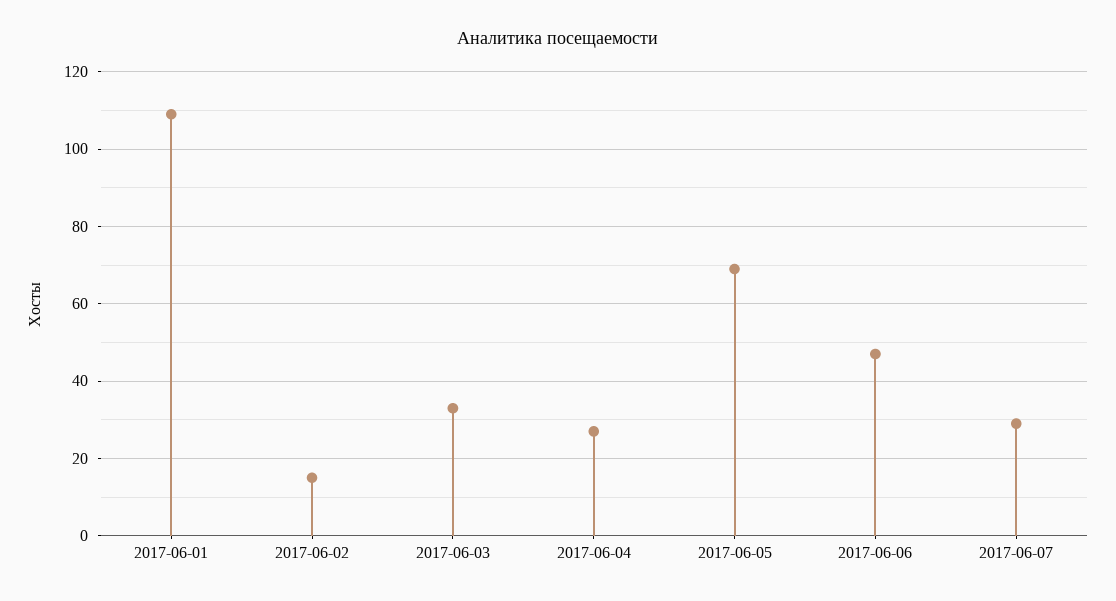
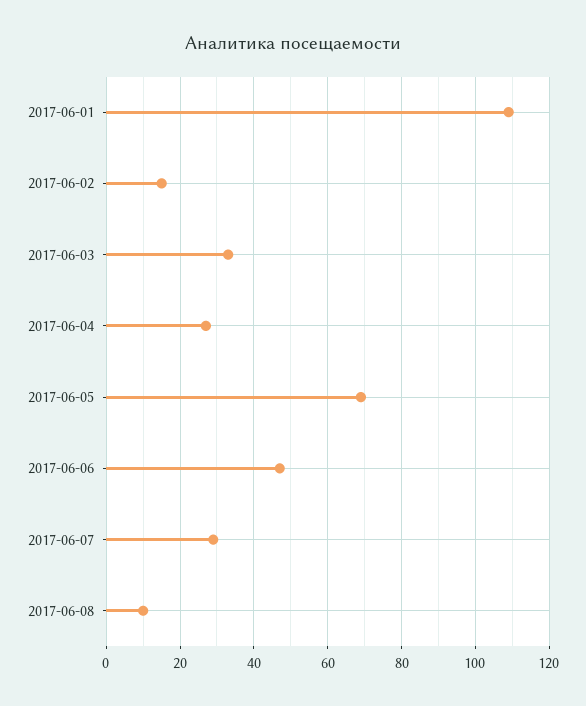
2017-06-08: none -> 10

